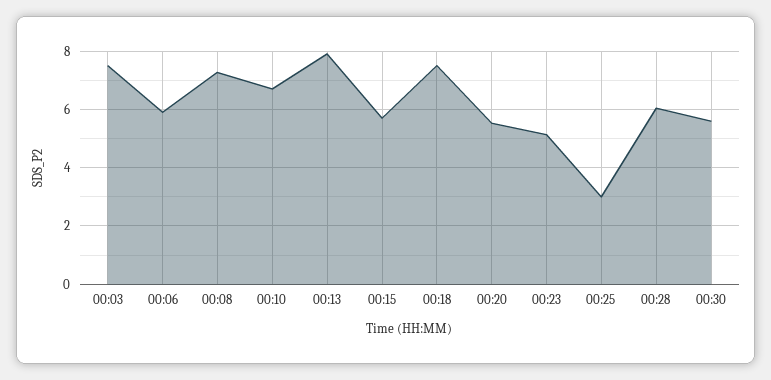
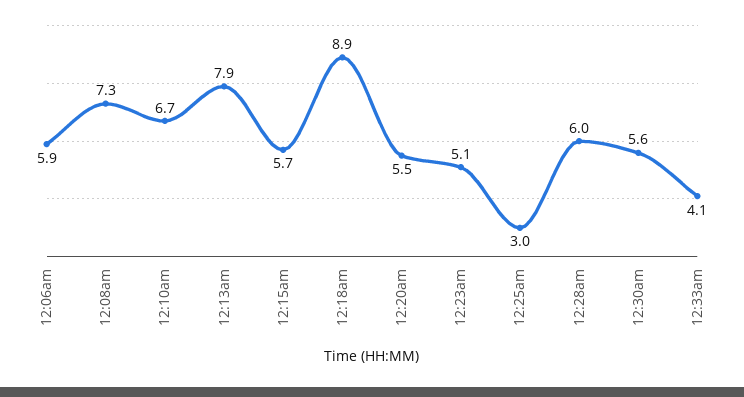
00:03: 7.5 -> none
00:18: 7.5 -> 8.9
12:33am: none -> 4.1

